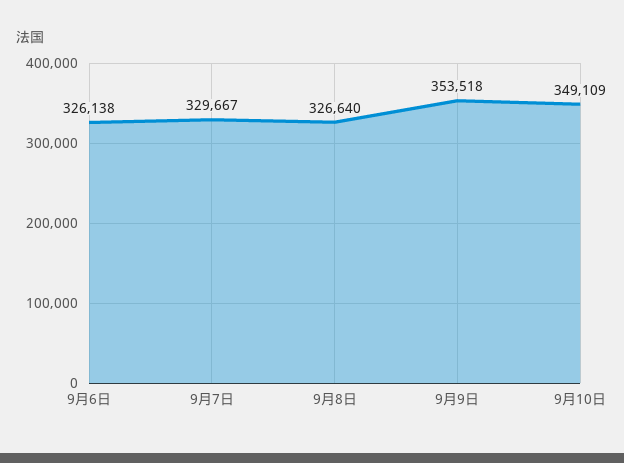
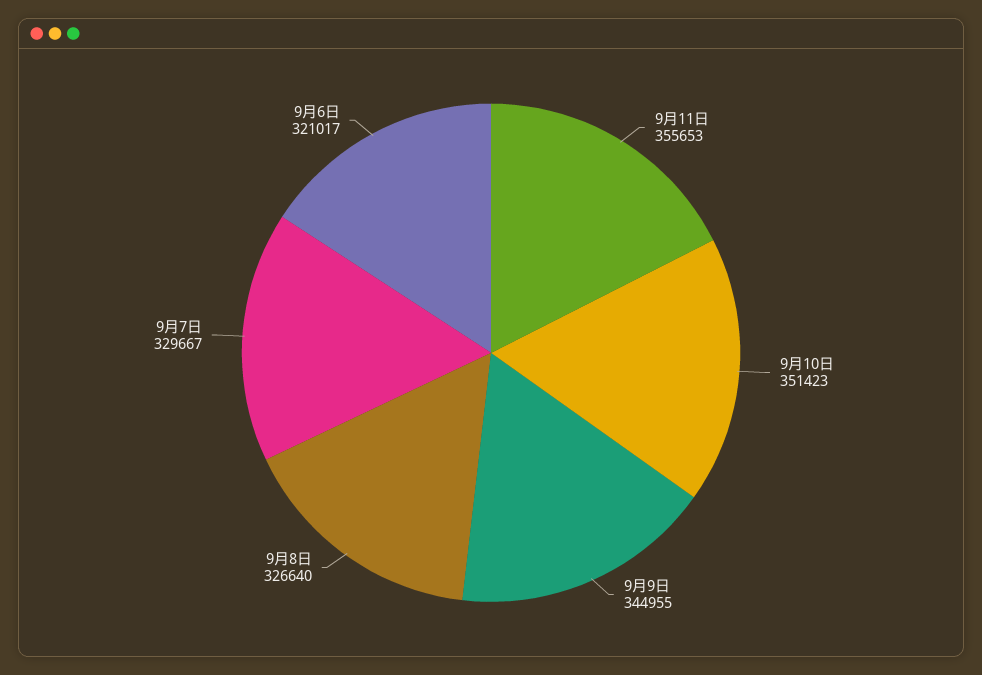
9月6日: 326138 -> 321017
9月9日: 353518 -> 344955
9月10日: 349109 -> 351423
9月11日: none -> 355653

